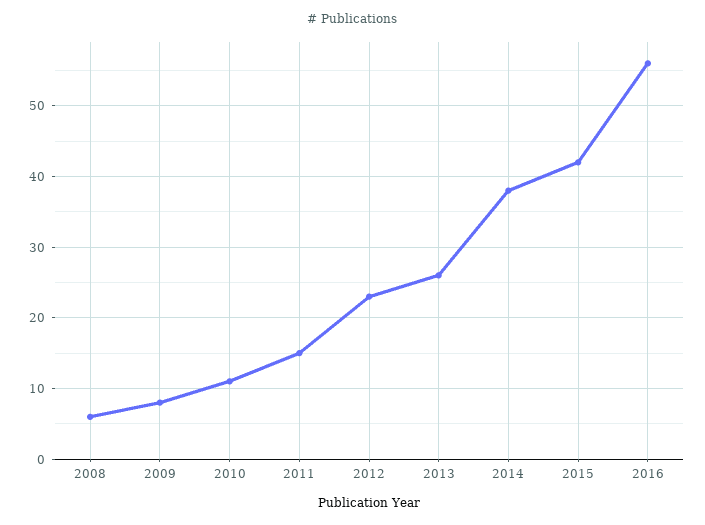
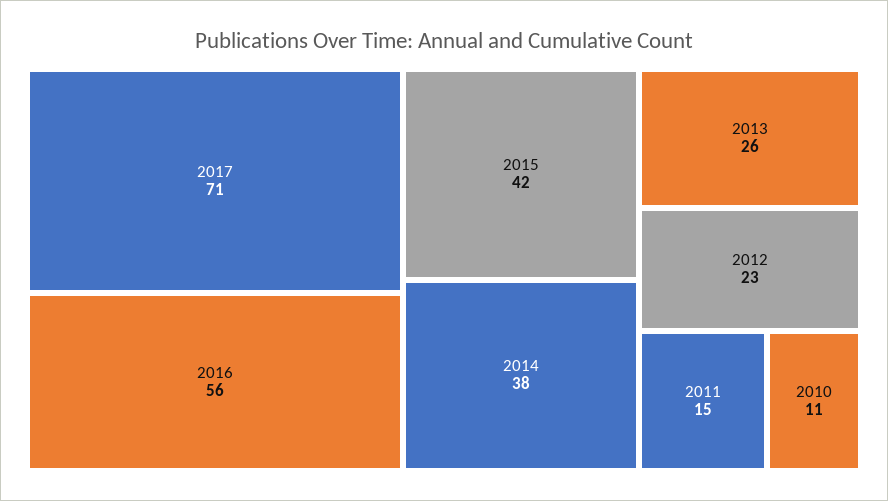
2008: 6 -> none
2009: 8 -> none
2017: none -> 71

